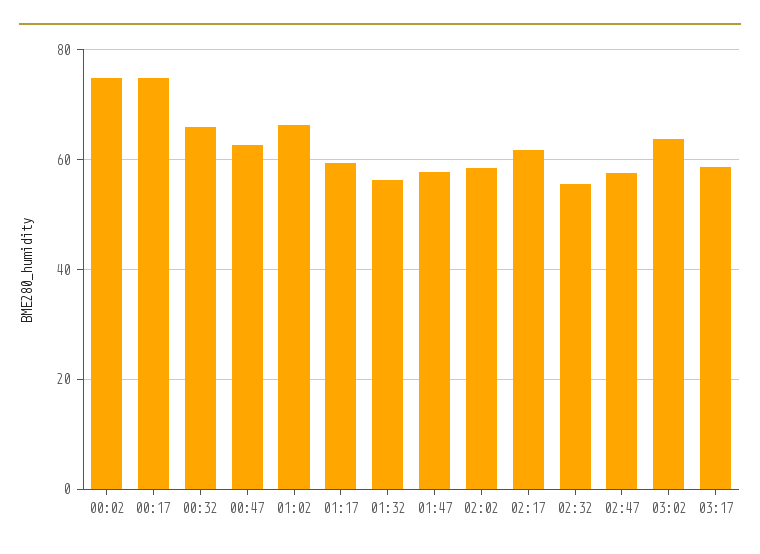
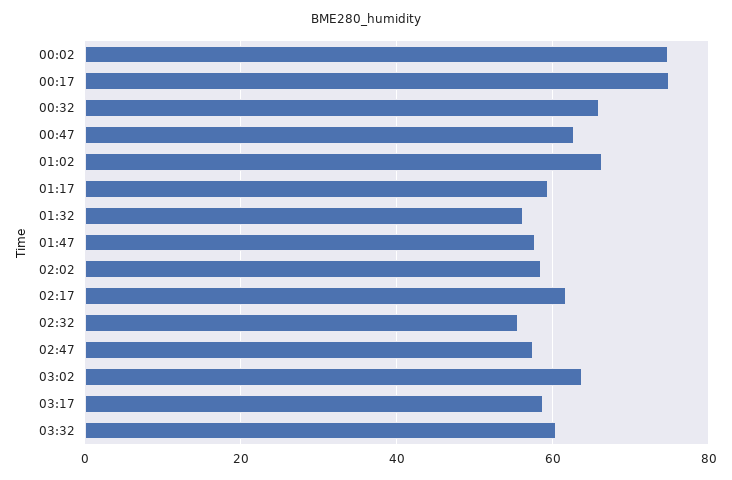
03:32: none -> 60

